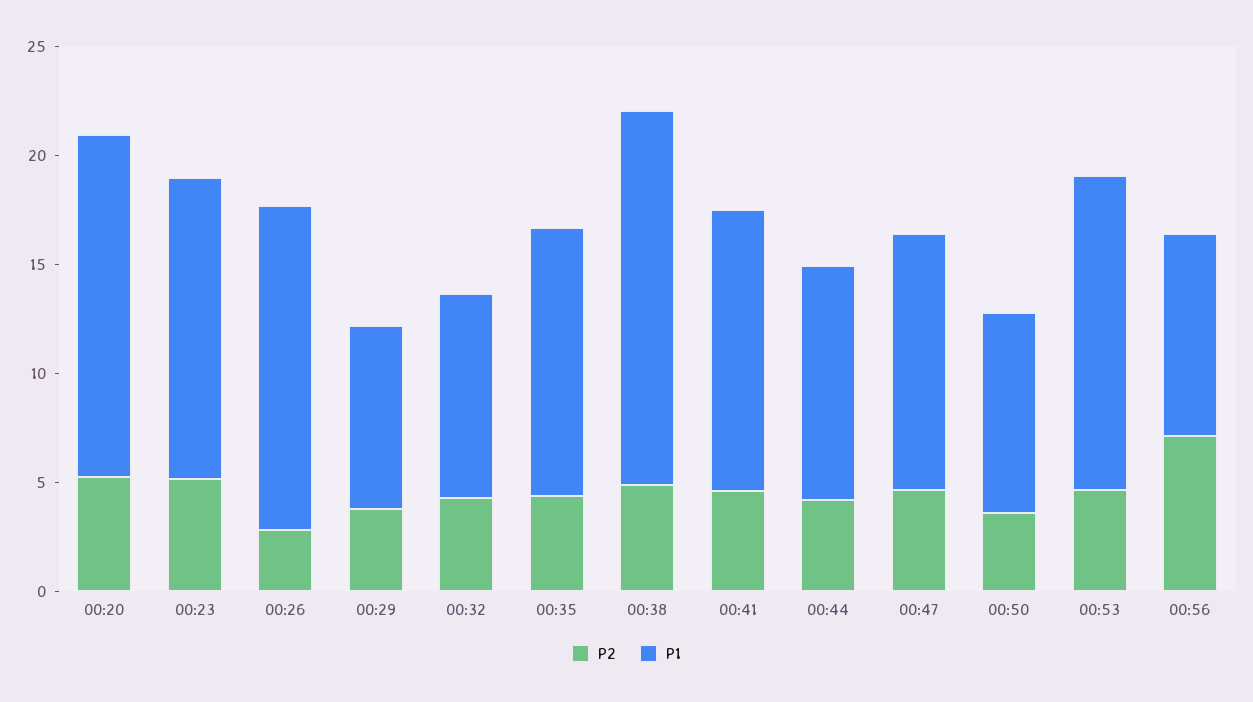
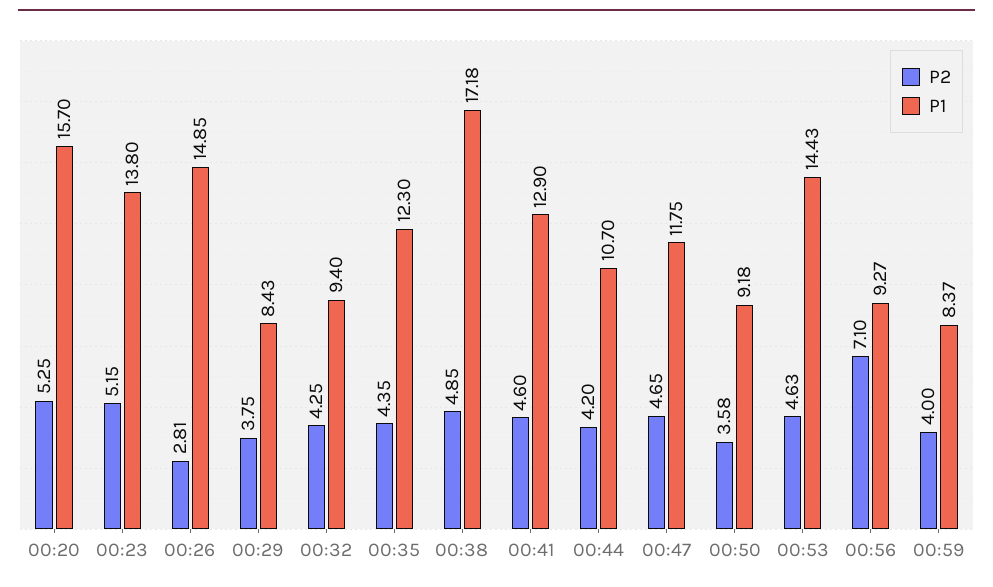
P2, 00:59: none -> 4
P1, 00:59: none -> 8.37

